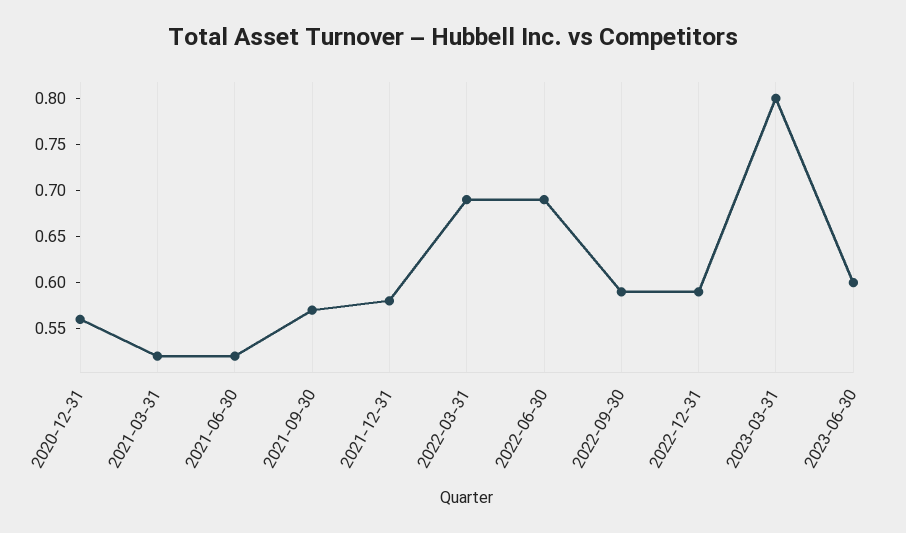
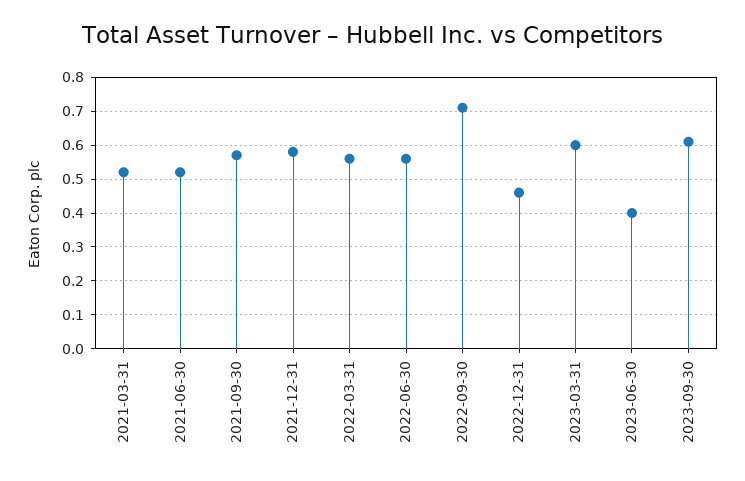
2020-12-31: 0.56 -> none
2022-03-31: 0.69 -> 0.55
2022-06-30: 0.69 -> 0.55
2022-09-30: 0.59 -> 0.7
2022-12-31: 0.59 -> 0.45
2023-03-31: 0.8 -> 0.6
2023-06-30: 0.6 -> 0.4
2023-09-30: none -> 0.6

